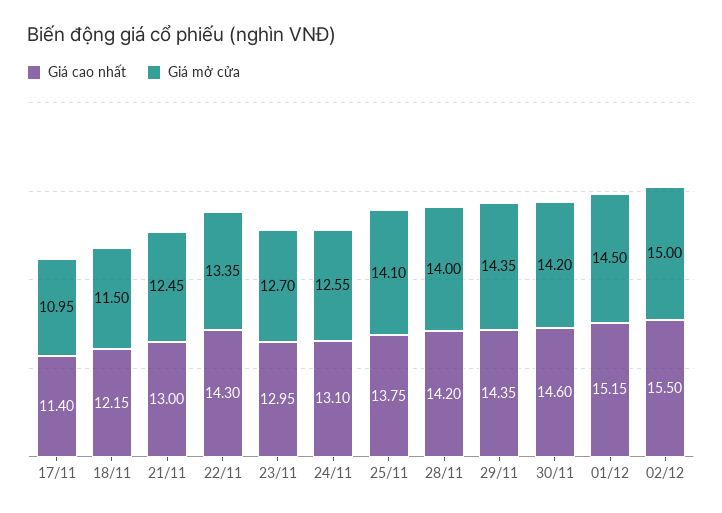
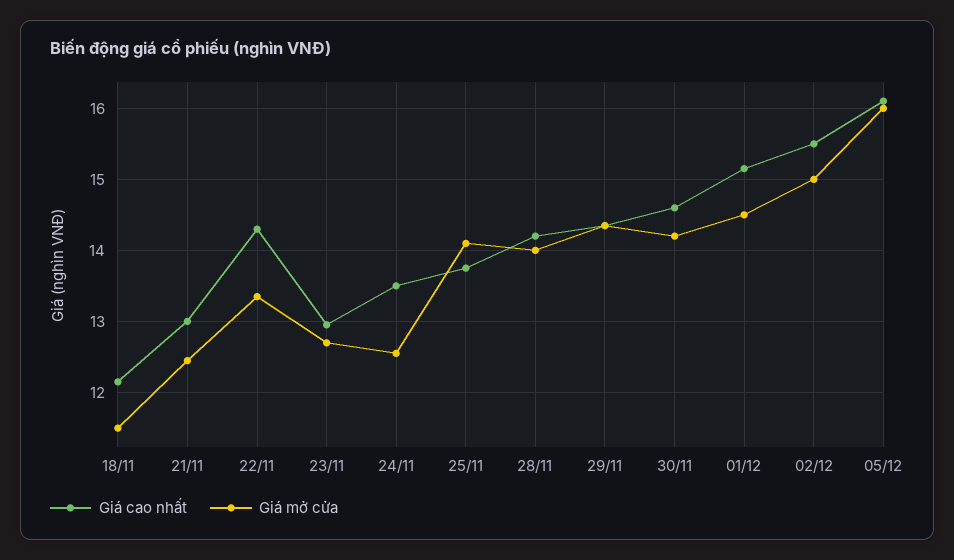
Giá cao nhất, 17/11: 11.4 -> none
Giá mở cửa, 17/11: 10.95 -> none
Giá cao nhất, 24/11: 13.1 -> 13.5
Giá cao nhất, 05/12: none -> 16.1
Giá mở cửa, 05/12: none -> 16

